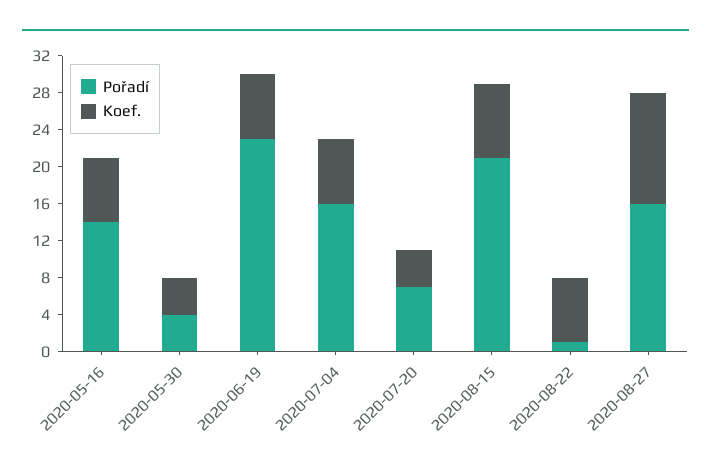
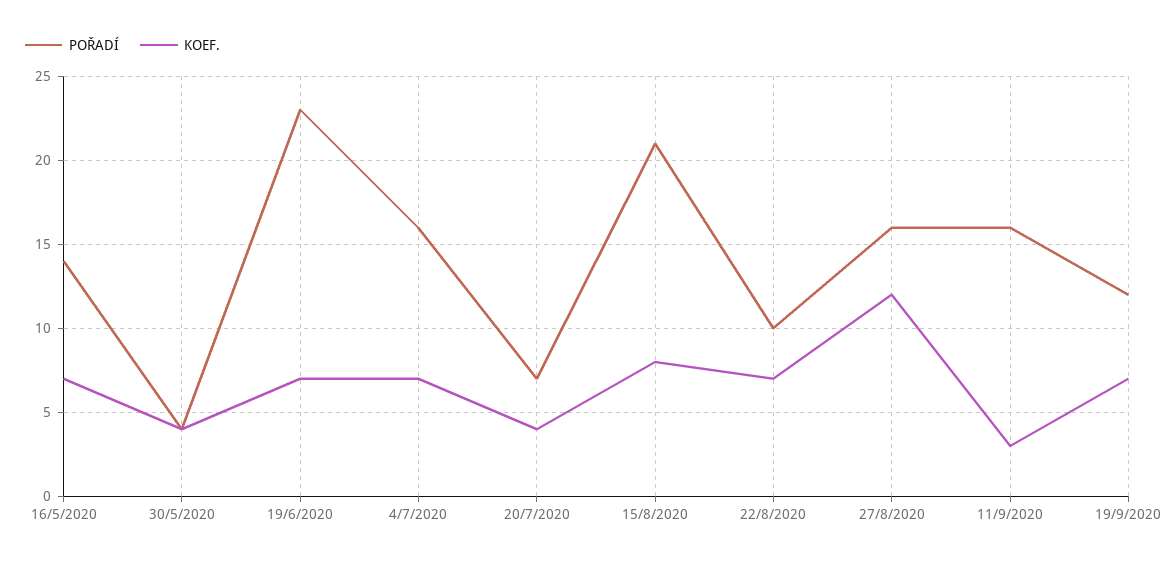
Pořadí, 2020-08-22: 1 -> 10
Pořadí, 11/9/2020: none -> 16
Koef., 11/9/2020: none -> 3
Pořadí, 19/9/2020: none -> 12
Koef., 19/9/2020: none -> 7

